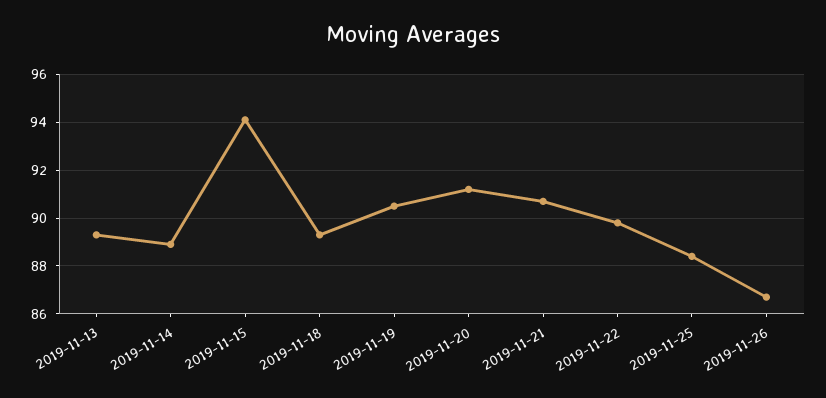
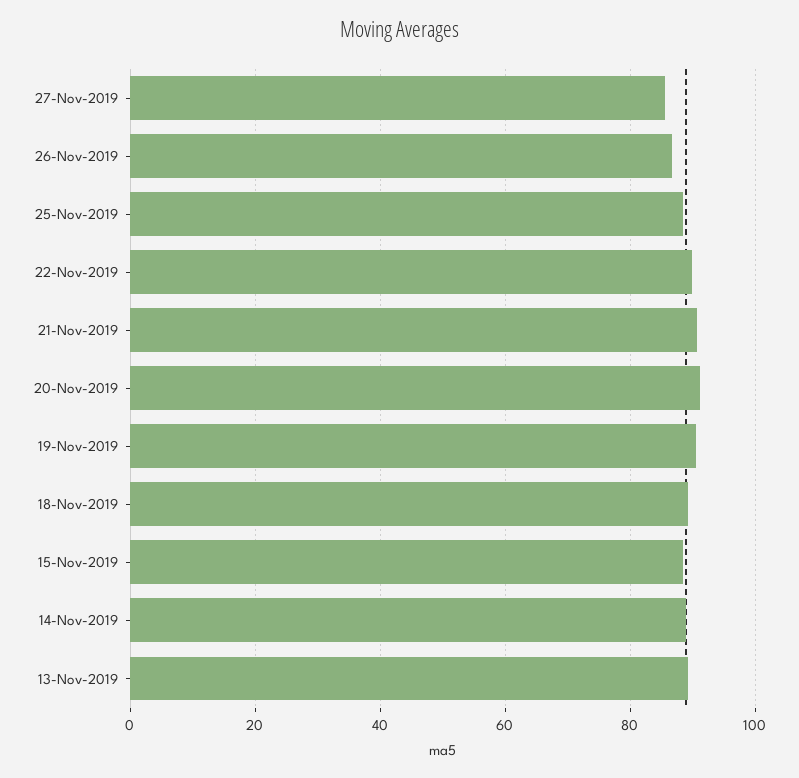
2019-11-15: 94 -> 88
27-Nov-2019: none -> 86

